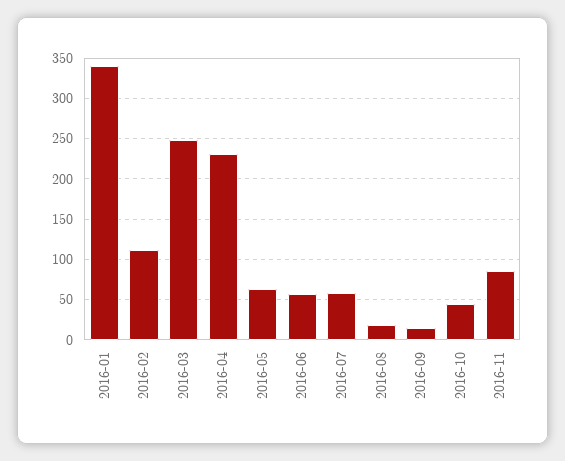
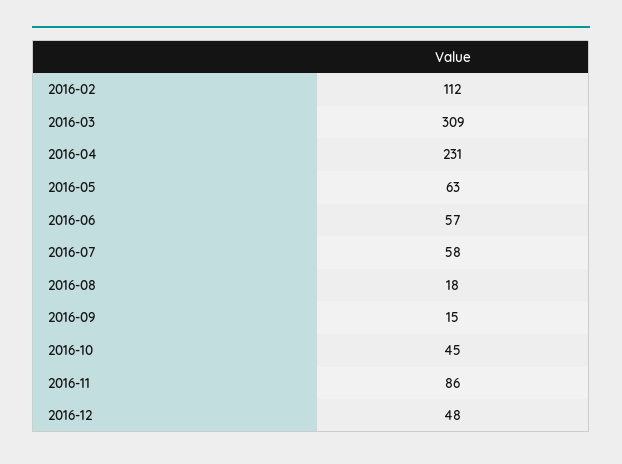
2016-01: 340 -> none
2016-03: 250 -> 309
2016-12: none -> 48

